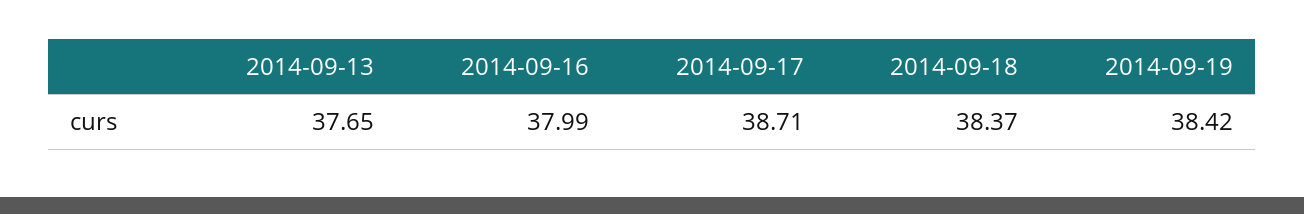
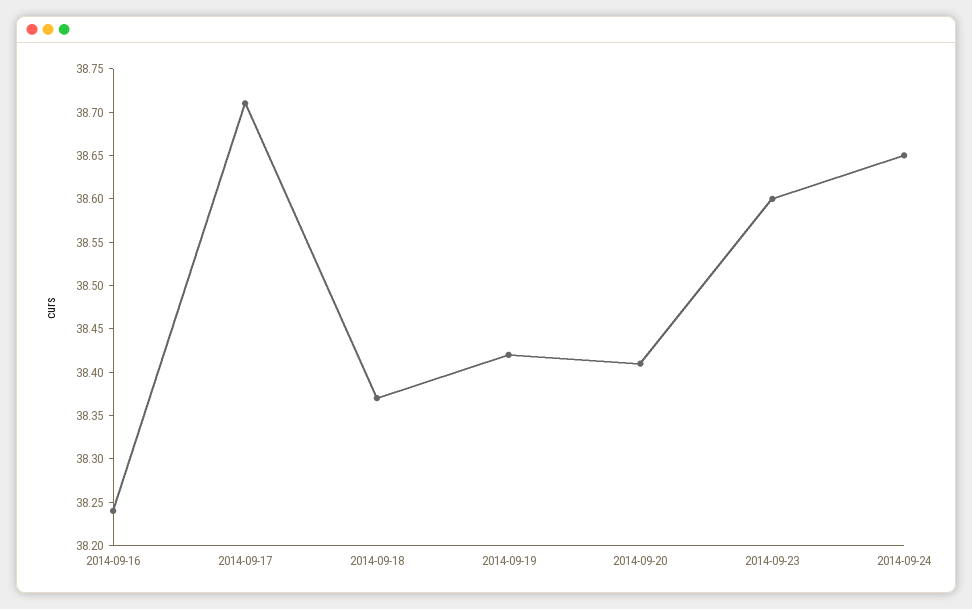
2014-09-13: 37.65 -> none
2014-09-16: 37.99 -> 38.24
2014-09-20: none -> 38.41
2014-09-23: none -> 38.6
2014-09-24: none -> 38.65

